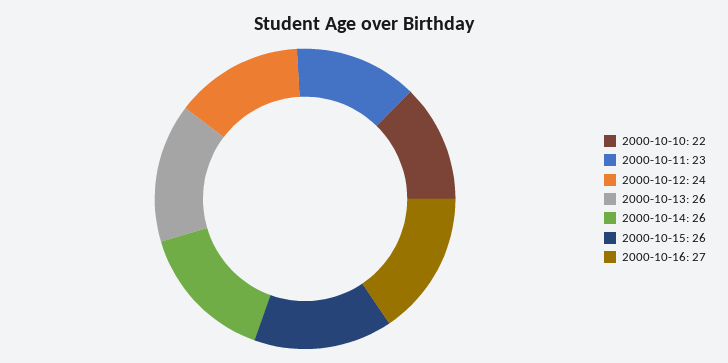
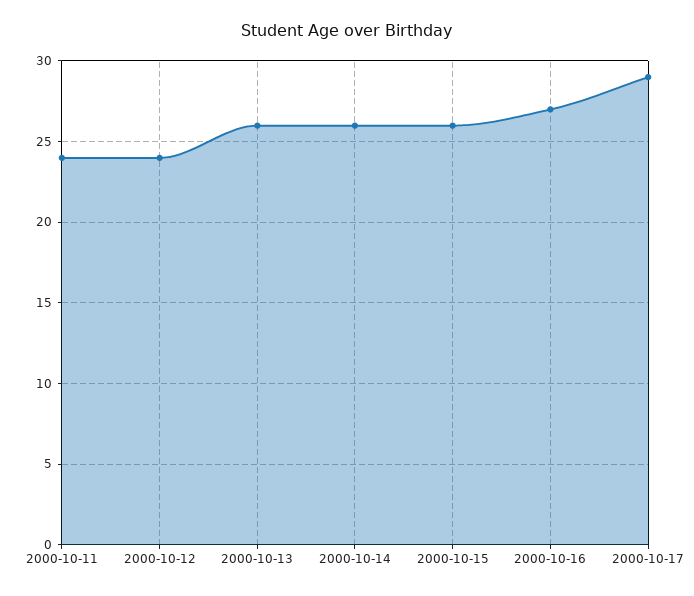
2000-10-10: 22 -> none
2000-10-11: 23 -> 24
2000-10-17: none -> 29

